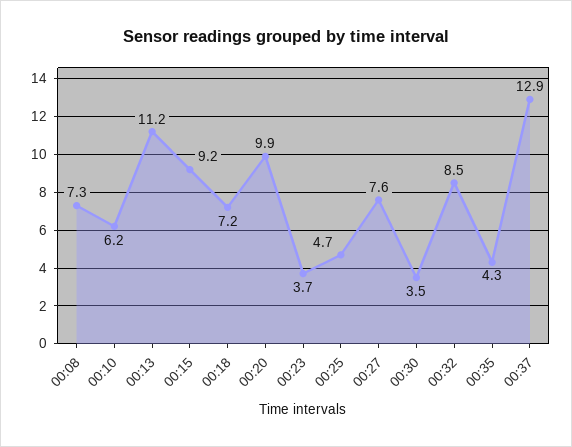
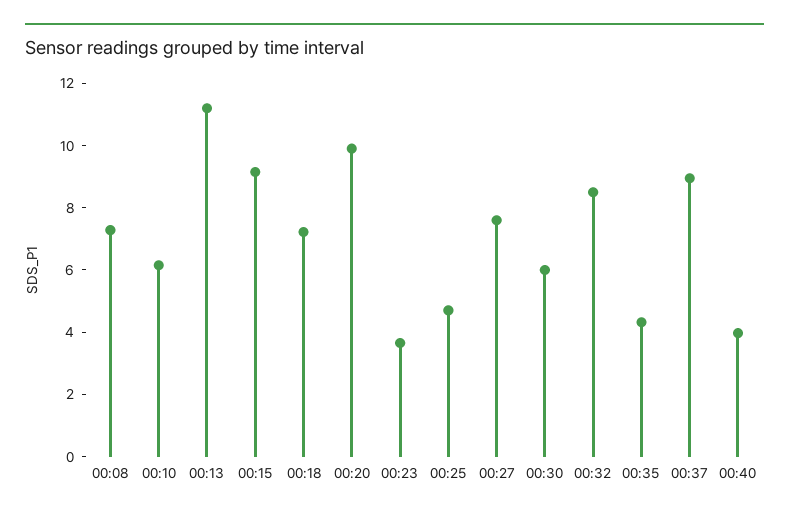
00:30: 3.5 -> 6
00:37: 12.9 -> 9
00:40: none -> 4

